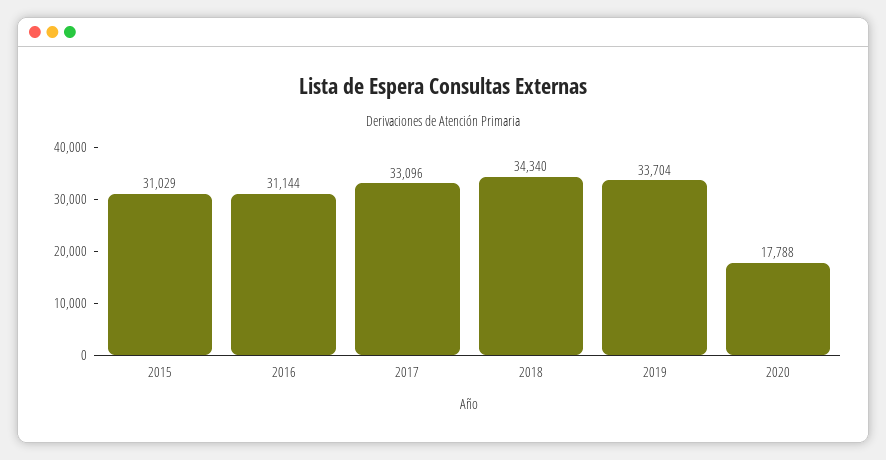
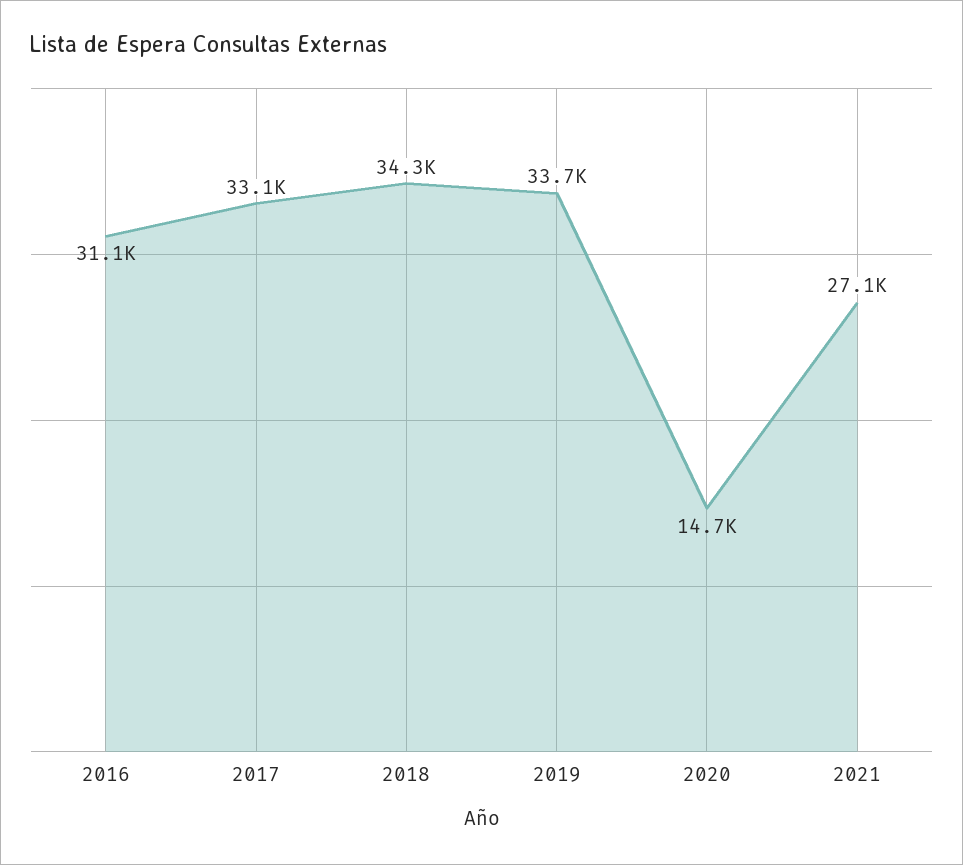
2015: 31029 -> none
2020: 17788 -> 14700
2021: none -> 27100

